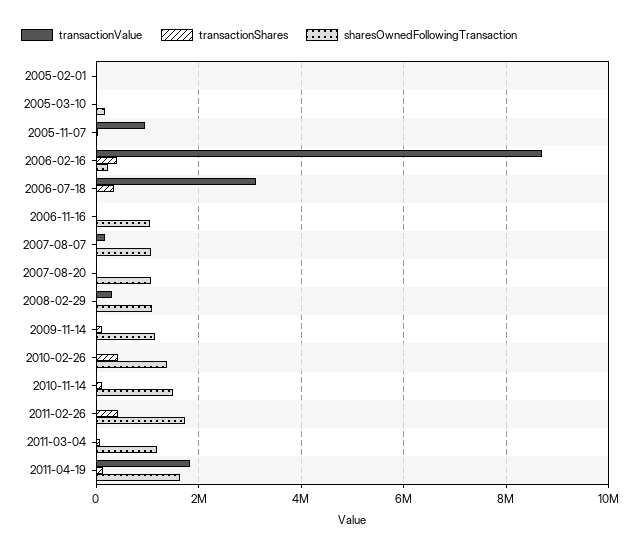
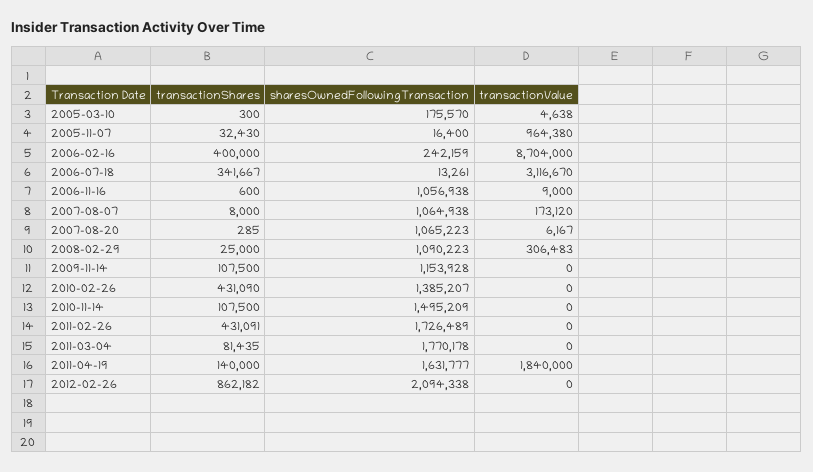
transactionValue, 2005-02-01: 0 -> none
transactionShares, 2005-02-01: 0 -> none
sharesOwnedFollowingTransaction, 2005-02-01: 0 -> none
sharesOwnedFollowingTransaction, 2011-03-04: 1200000 -> 1770178
transactionShares, 2012-02-26: none -> 862182
sharesOwnedFollowingTransaction, 2012-02-26: none -> 2094338
transactionValue, 2012-02-26: none -> 0

